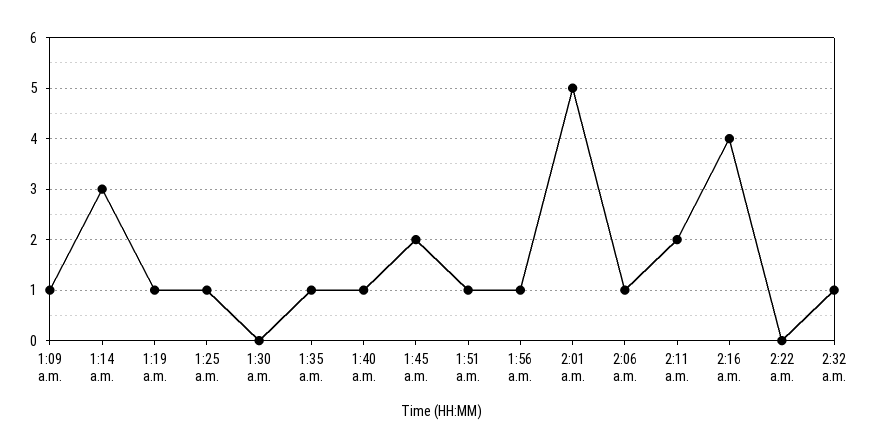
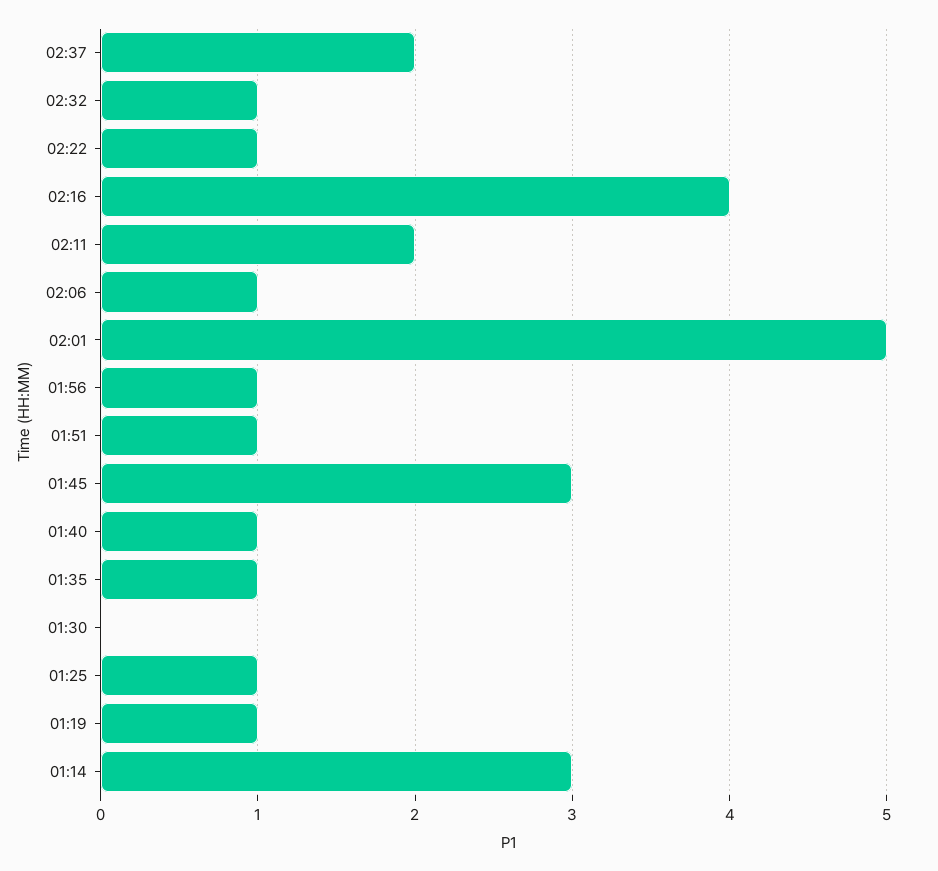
1:09 a.m.: 1 -> none
1:45 a.m.: 2 -> 3
2:22 a.m.: 0 -> 1
02:37: none -> 2

